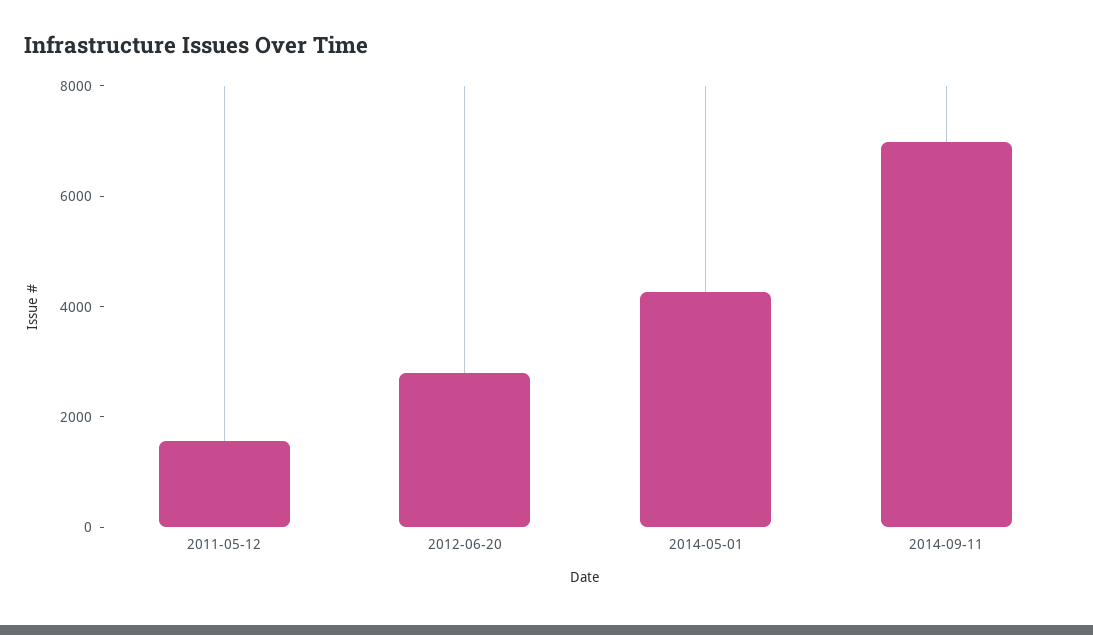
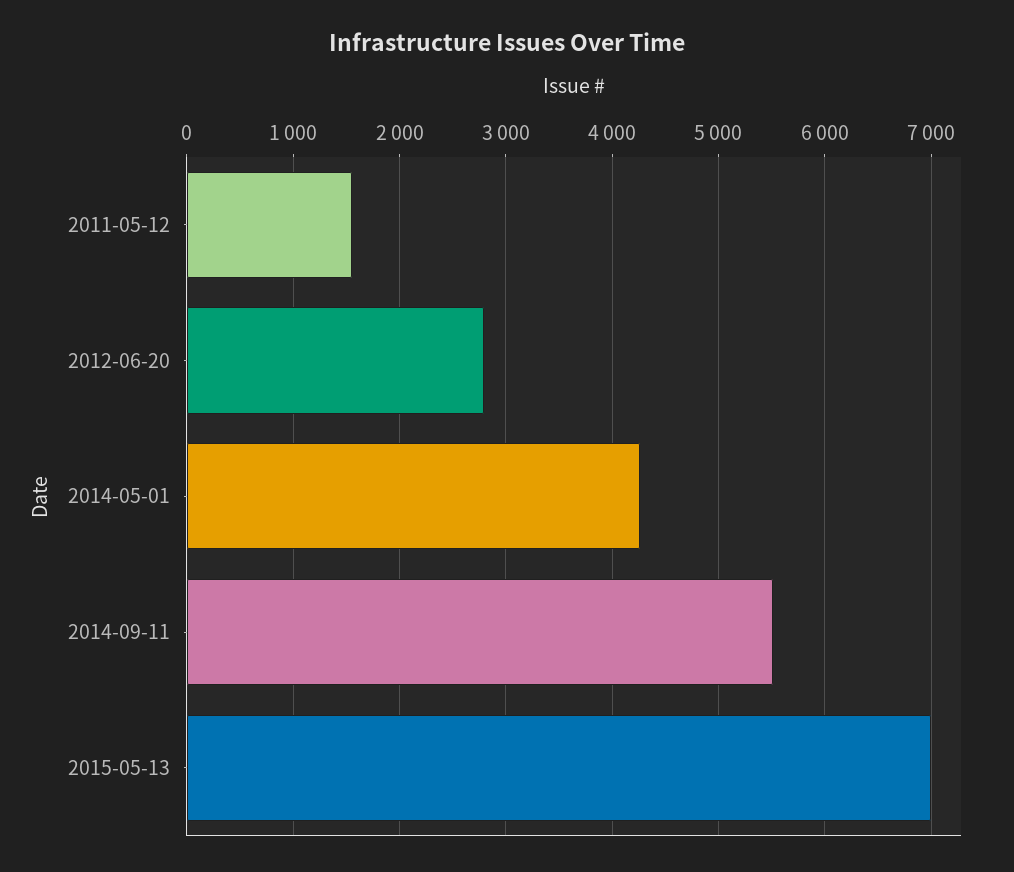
2014-09-11: 7000 -> 5500
2015-05-13: none -> 7000

